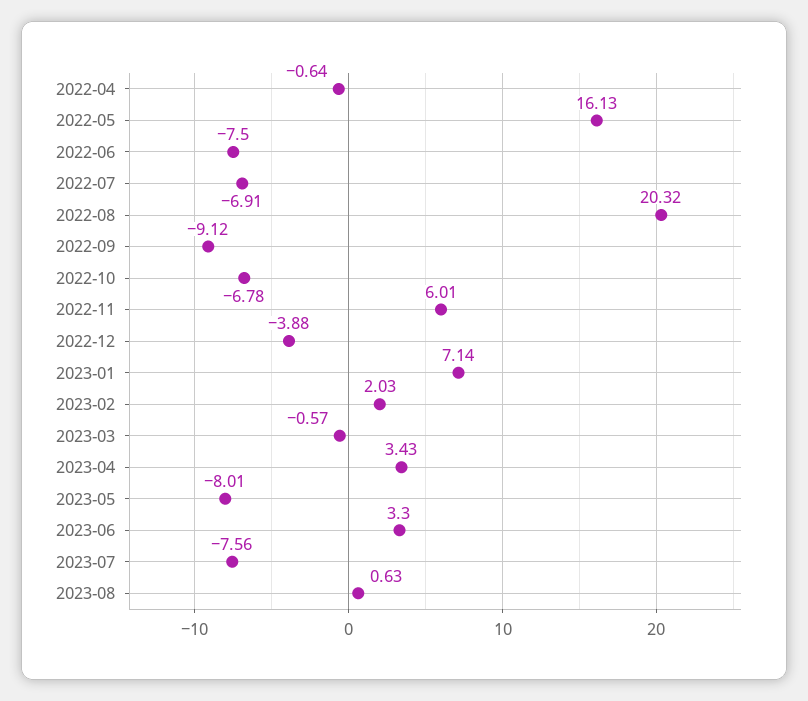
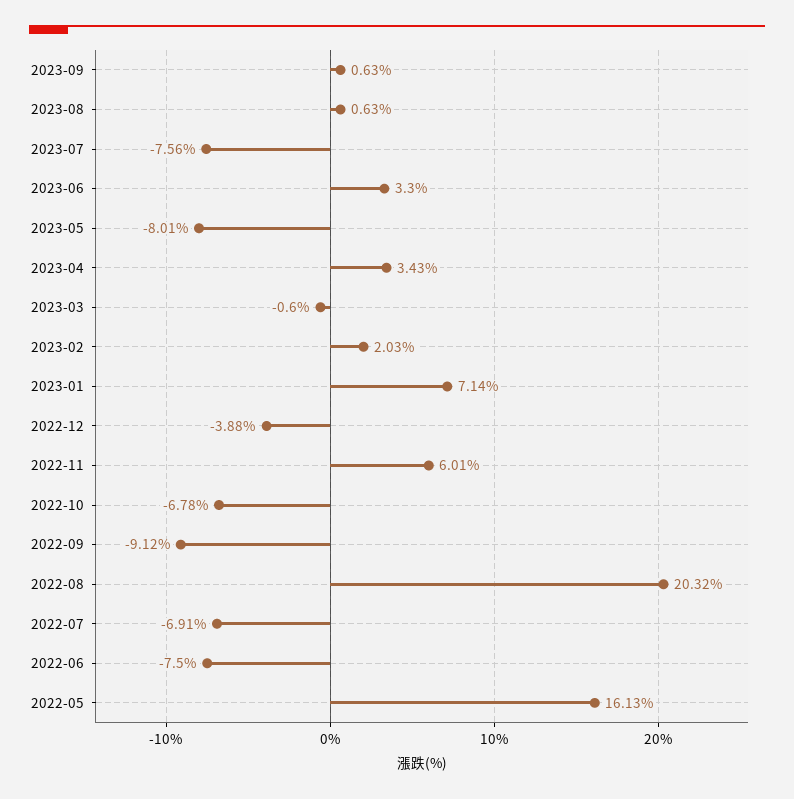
2022-04: -0.64 -> none
2023-03: -0.57 -> -0.6
2023-09: none -> 0.63

